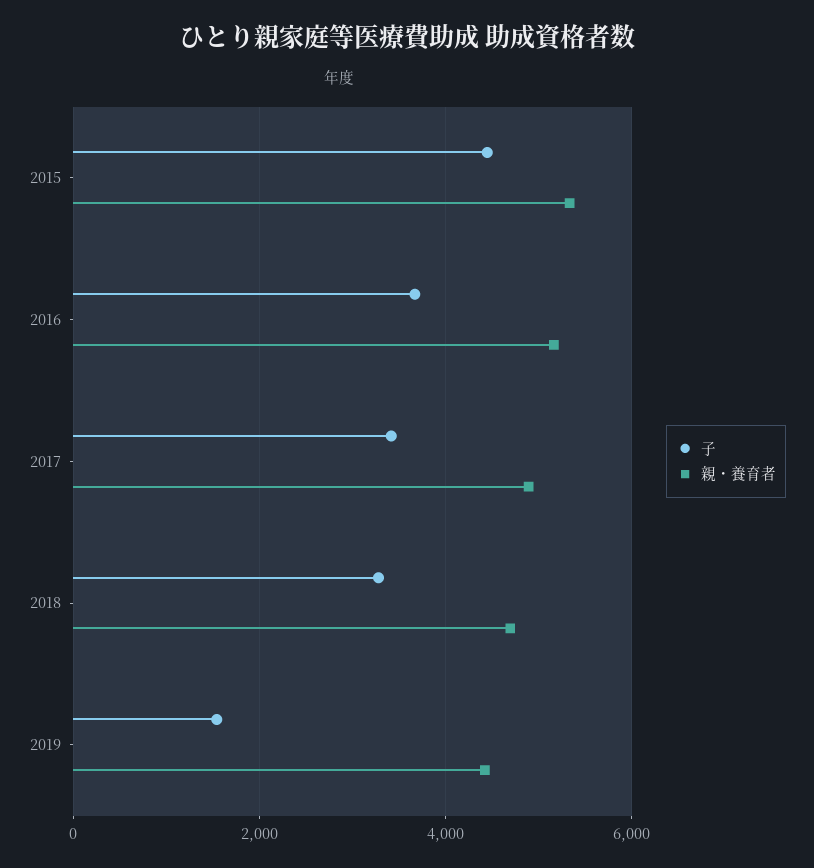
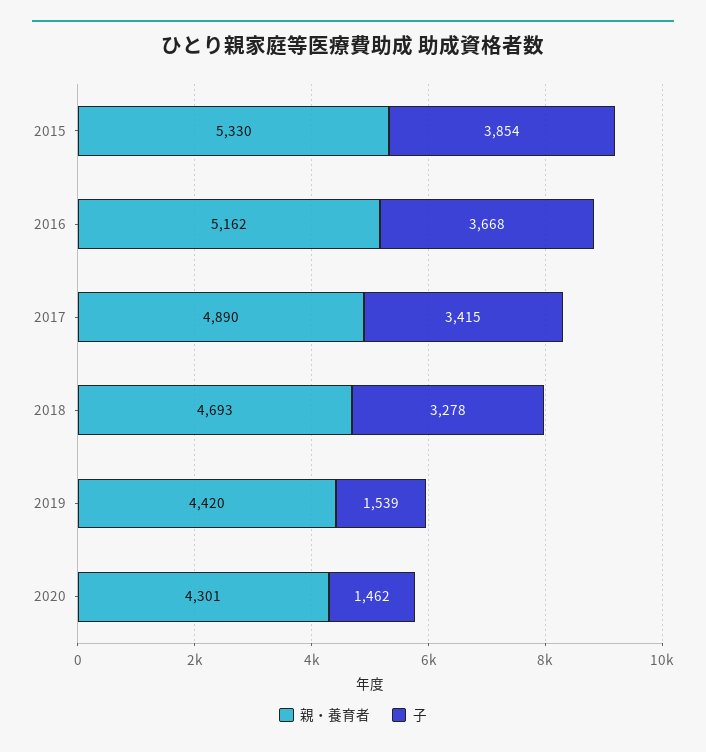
子, 2015: 4400 -> 3854
親・養育者, 2020: none -> 4301
子, 2020: none -> 1462

